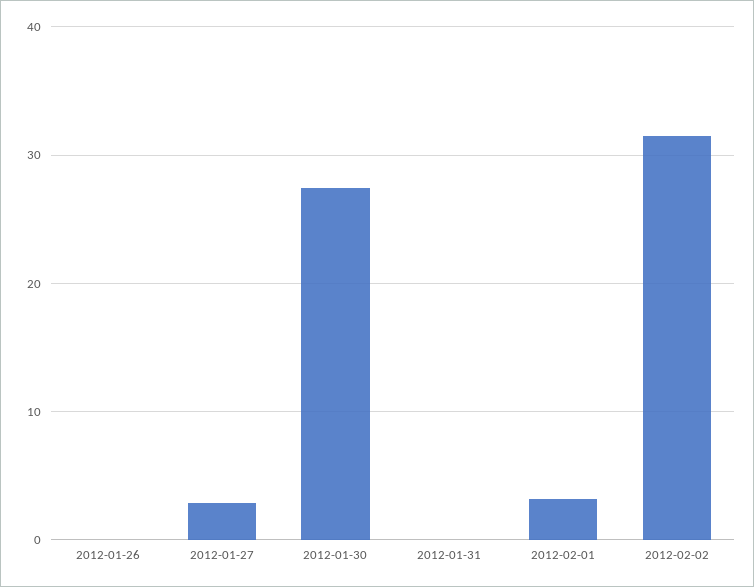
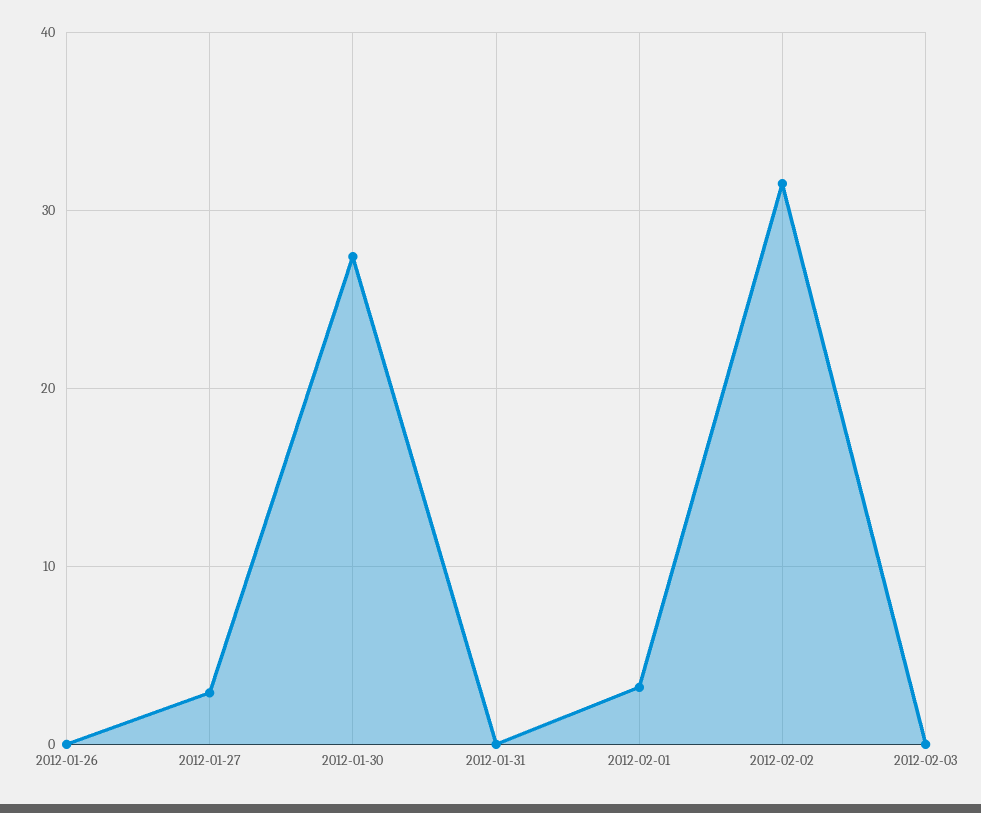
2012-02-03: none -> 0

